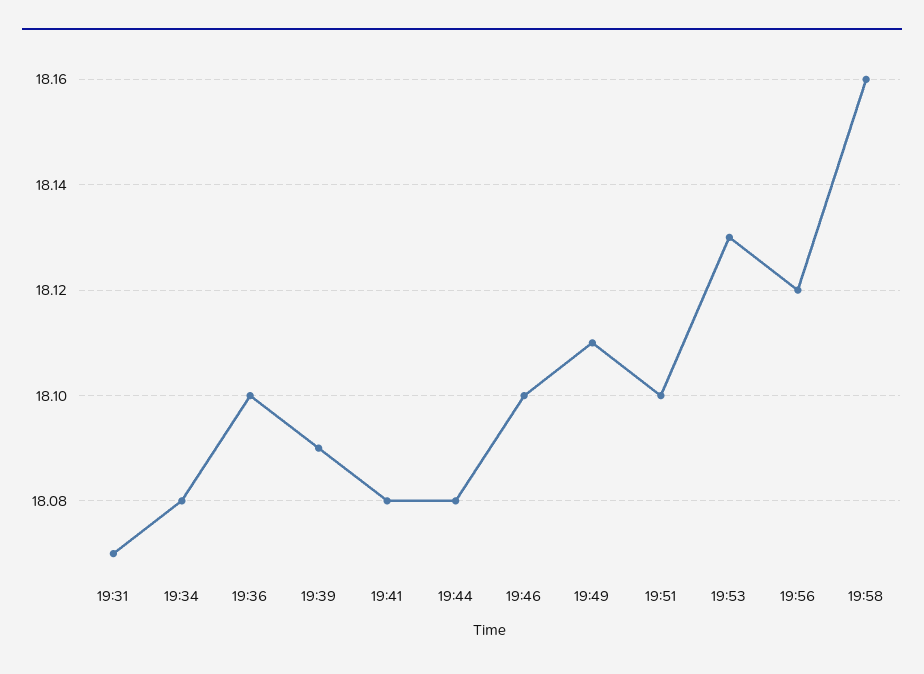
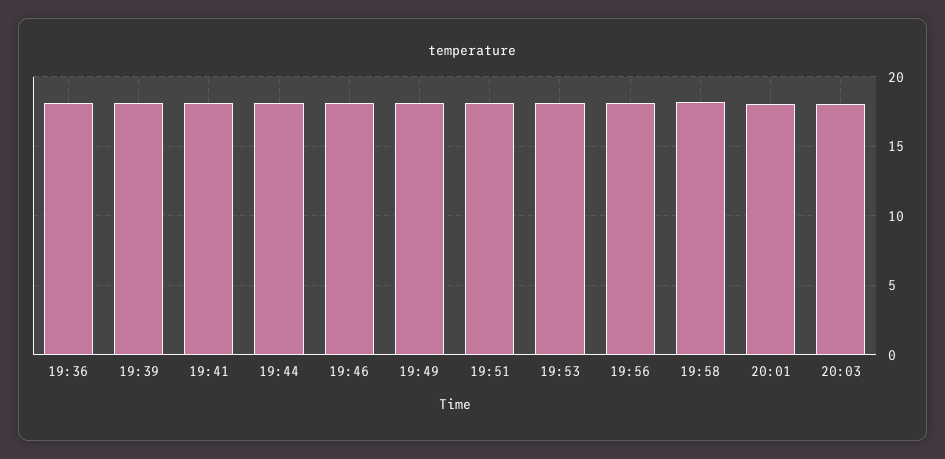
19:31: 18.07 -> none
19:34: 18.08 -> none
20:01: none -> 18
20:03: none -> 18

